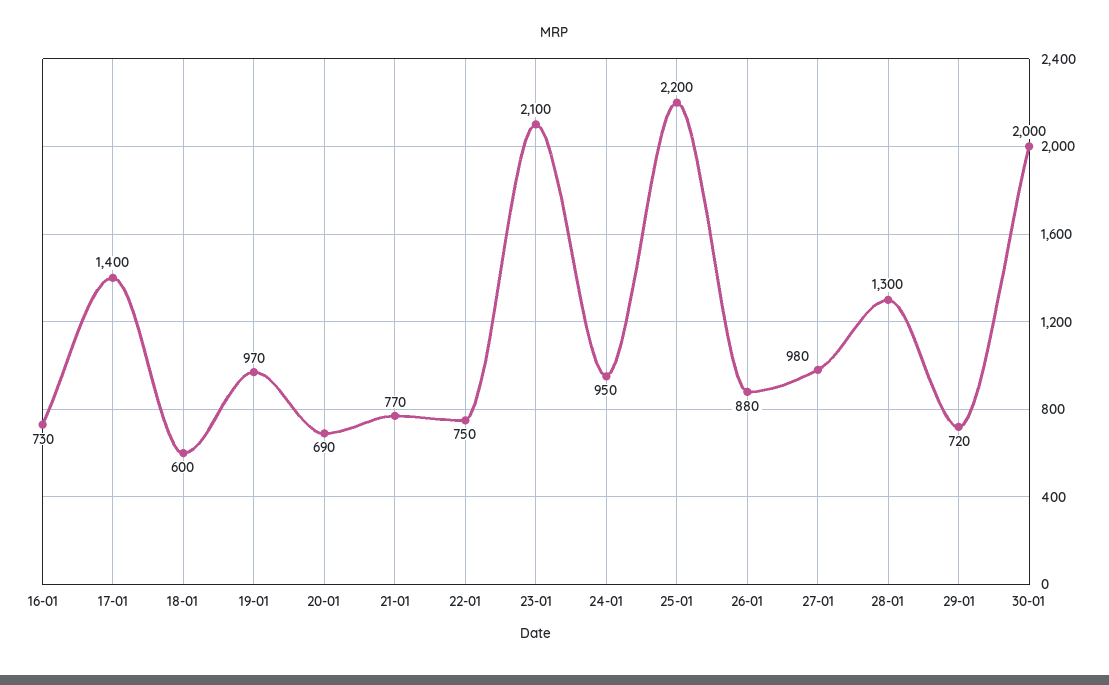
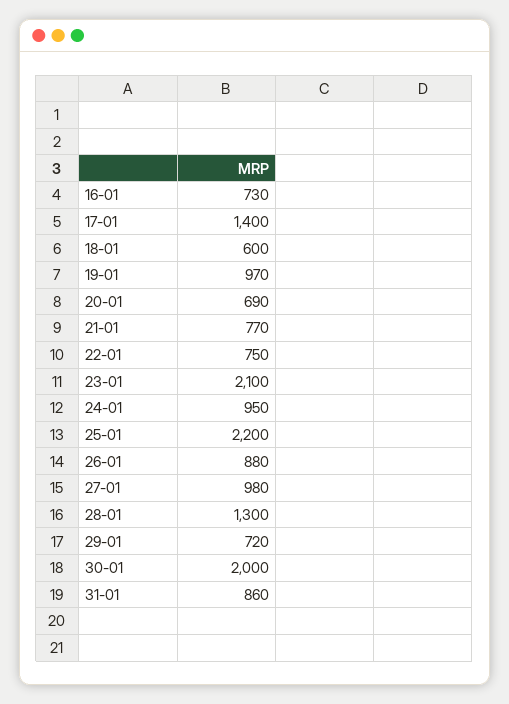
31-01: none -> 860

